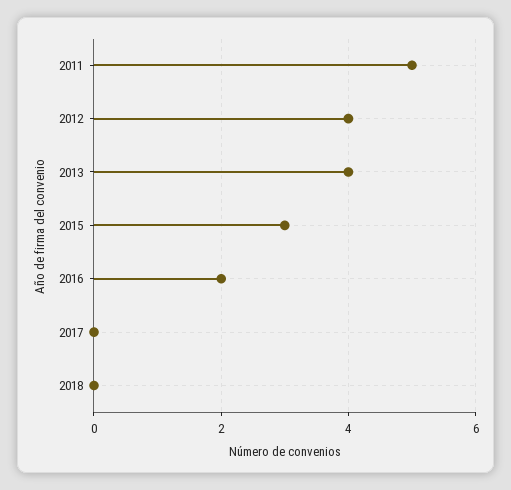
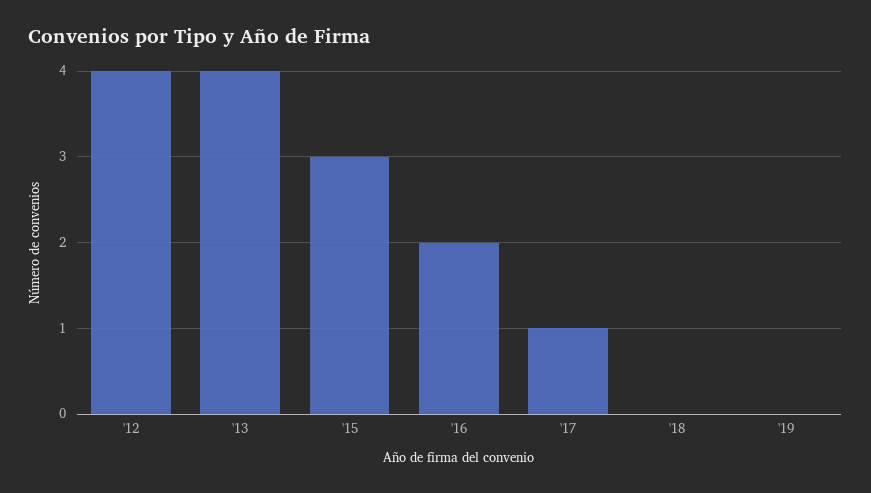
2011: 5 -> none
2017: 0 -> 1
'19: none -> 0

